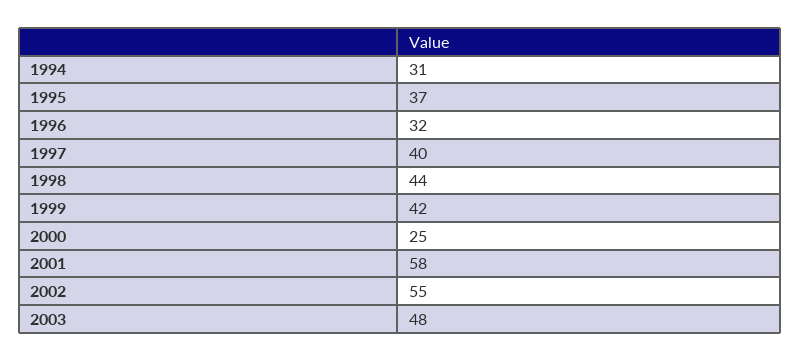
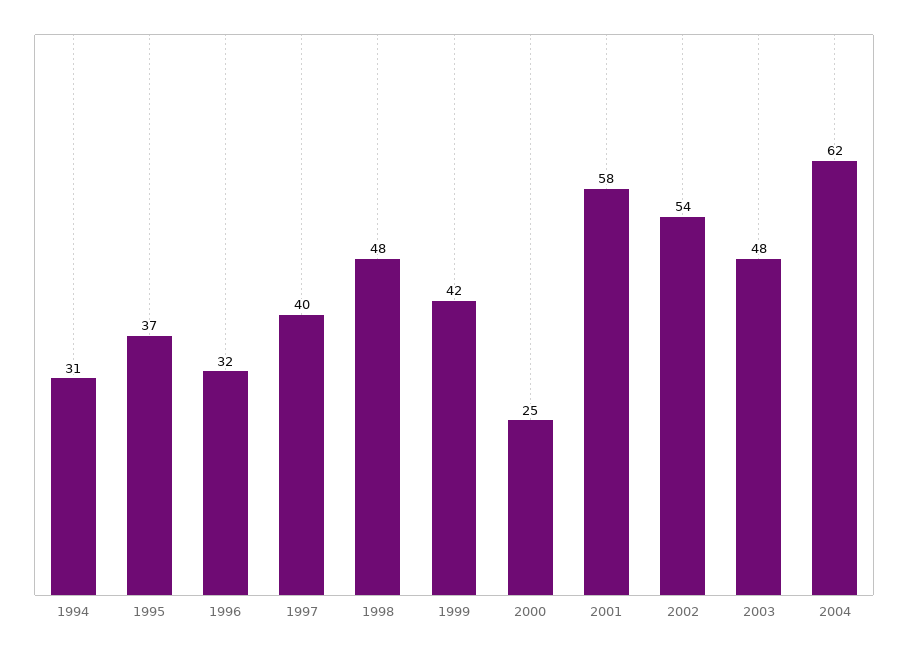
1998: 44 -> 48
2002: 55 -> 54
2004: none -> 62

